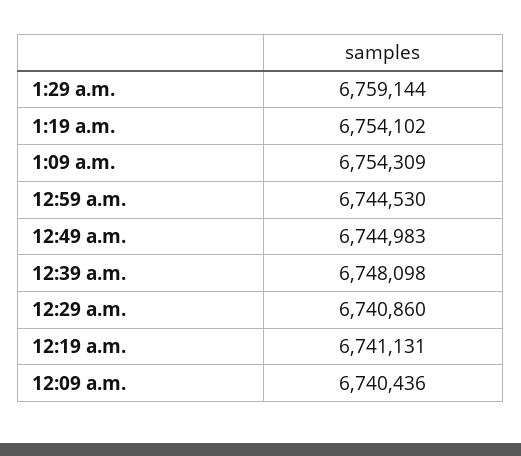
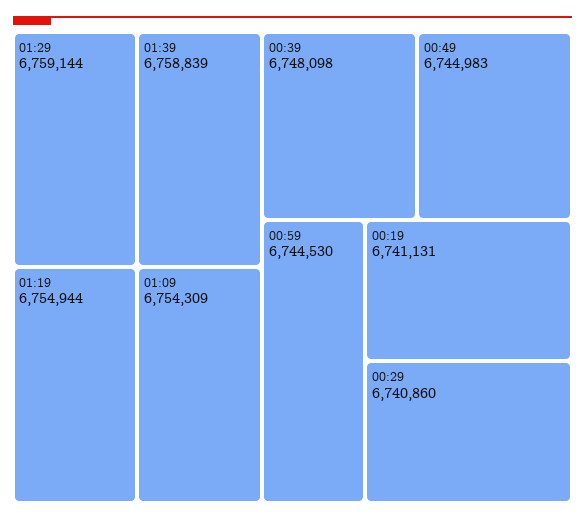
1:19 a.m.: 6754102 -> 6754944
12:09 a.m.: 6740436 -> none
01:39: none -> 6758839

